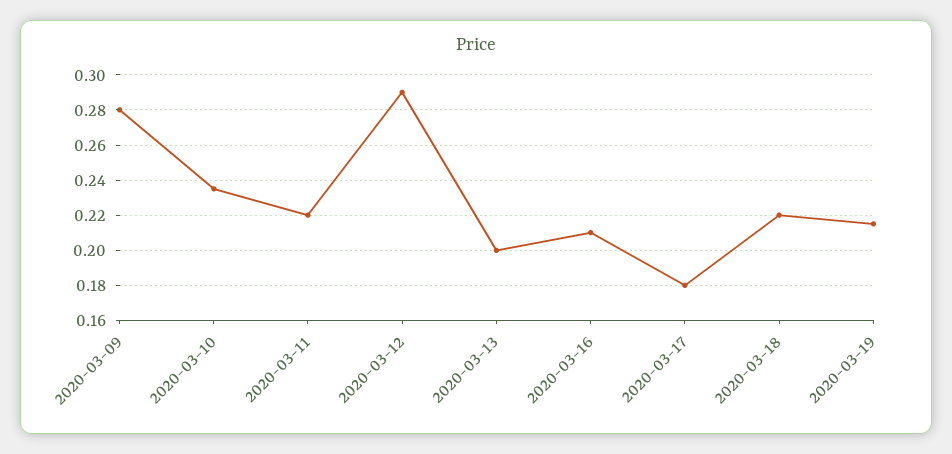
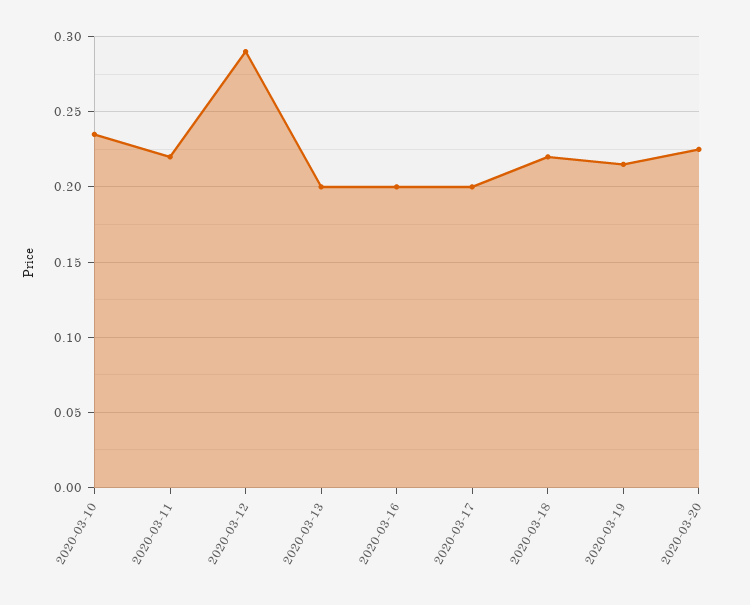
2020-03-09: 0.28 -> none
2020-03-16: 0.21 -> 0.2
2020-03-17: 0.18 -> 0.2
2020-03-20: none -> 0.225

